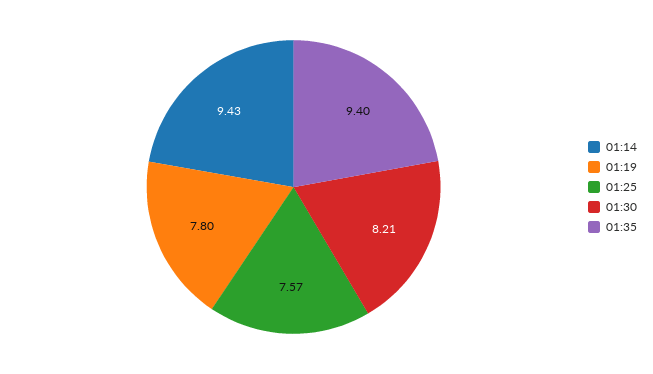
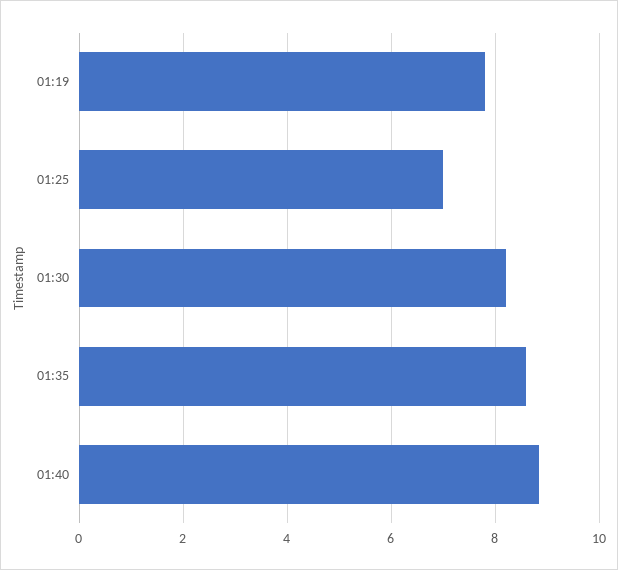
01:14: 9.43 -> none
01:25: 7.57 -> 7
01:35: 9.4 -> 8.6
01:40: none -> 8.8

